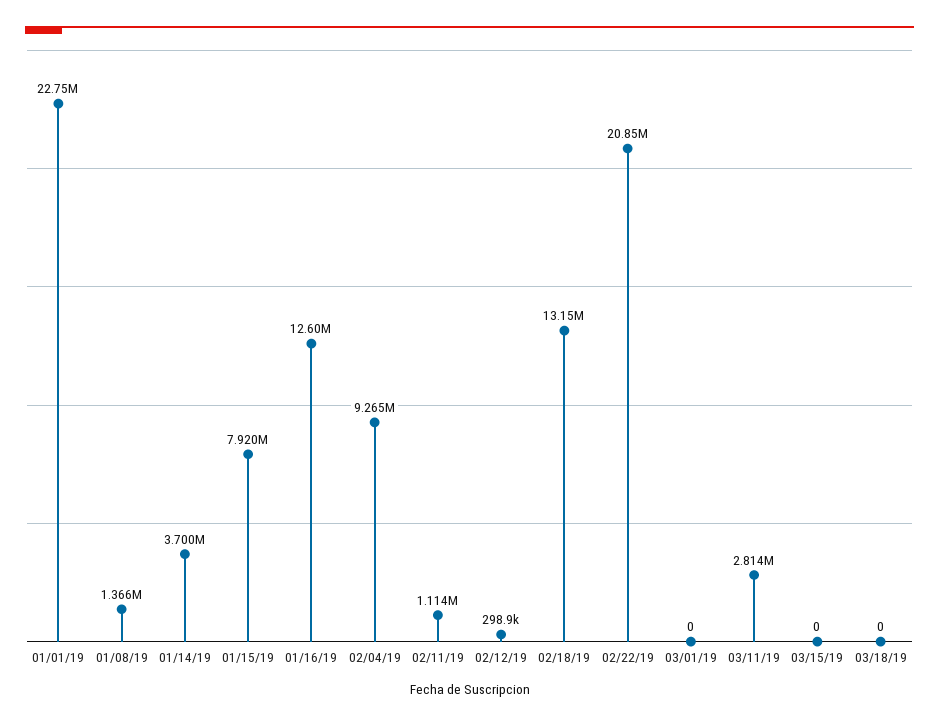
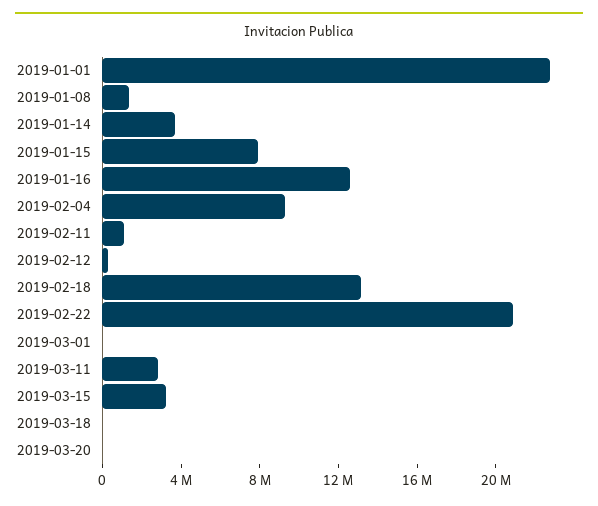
03/15/19: 0 -> 3000000
2019-03-20: none -> 0

